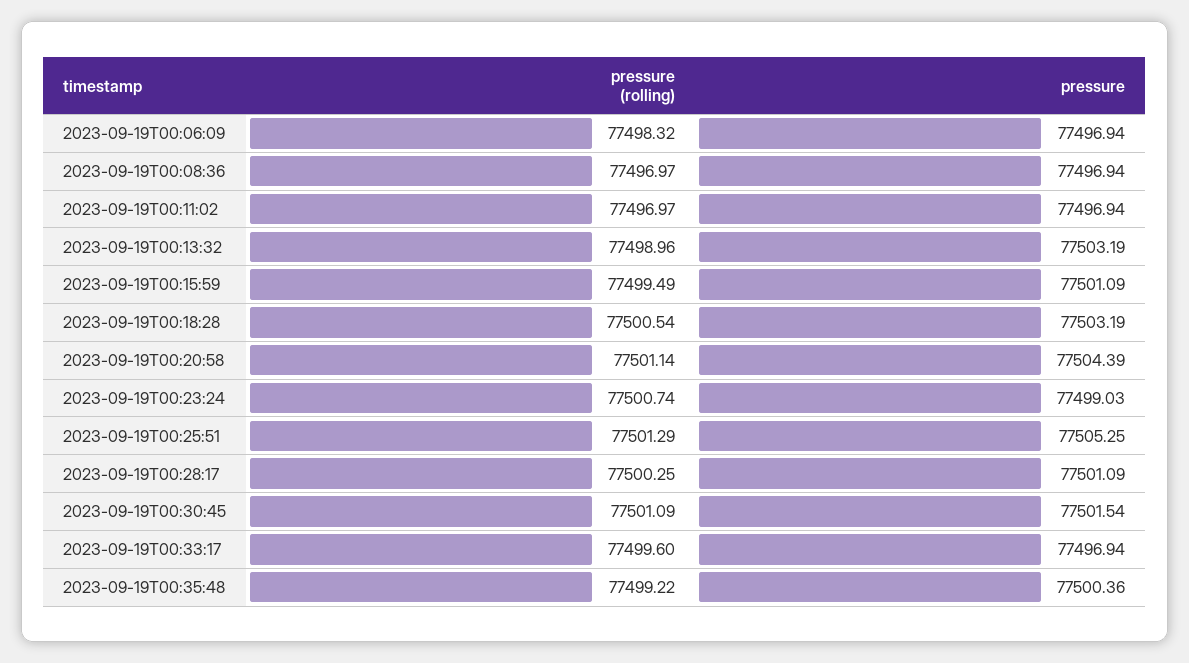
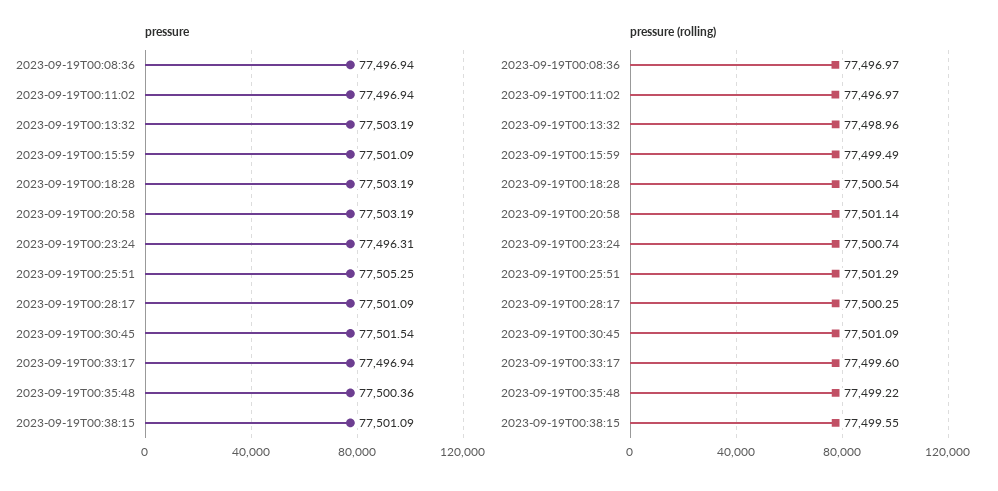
pressure (rolling), 2023-09-19T00:06:09: 77498.32 -> none
pressure, 2023-09-19T00:06:09: 77496.94 -> none
pressure, 2023-09-19T00:20:58: 77504.39 -> 77503.19
pressure, 2023-09-19T00:23:24: 77499.03 -> 77496.31
pressure, 2023-09-19T00:38:15: none -> 77501.09
pressure (rolling), 2023-09-19T00:38:15: none -> 77499.55

